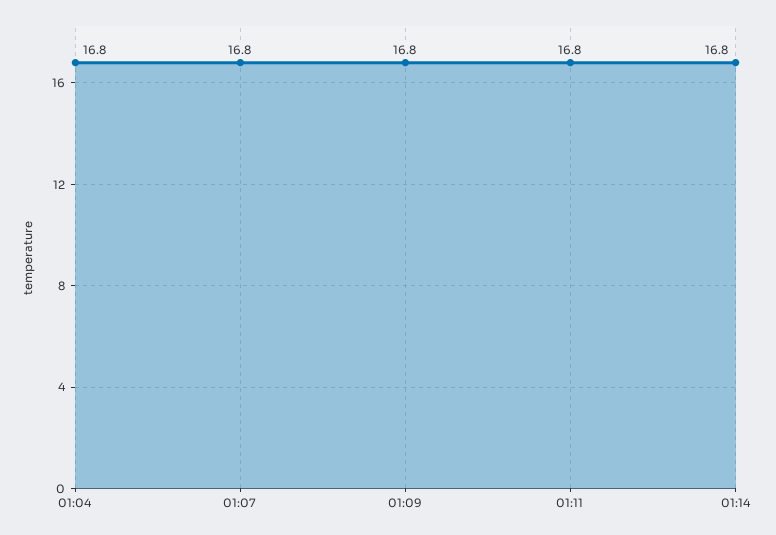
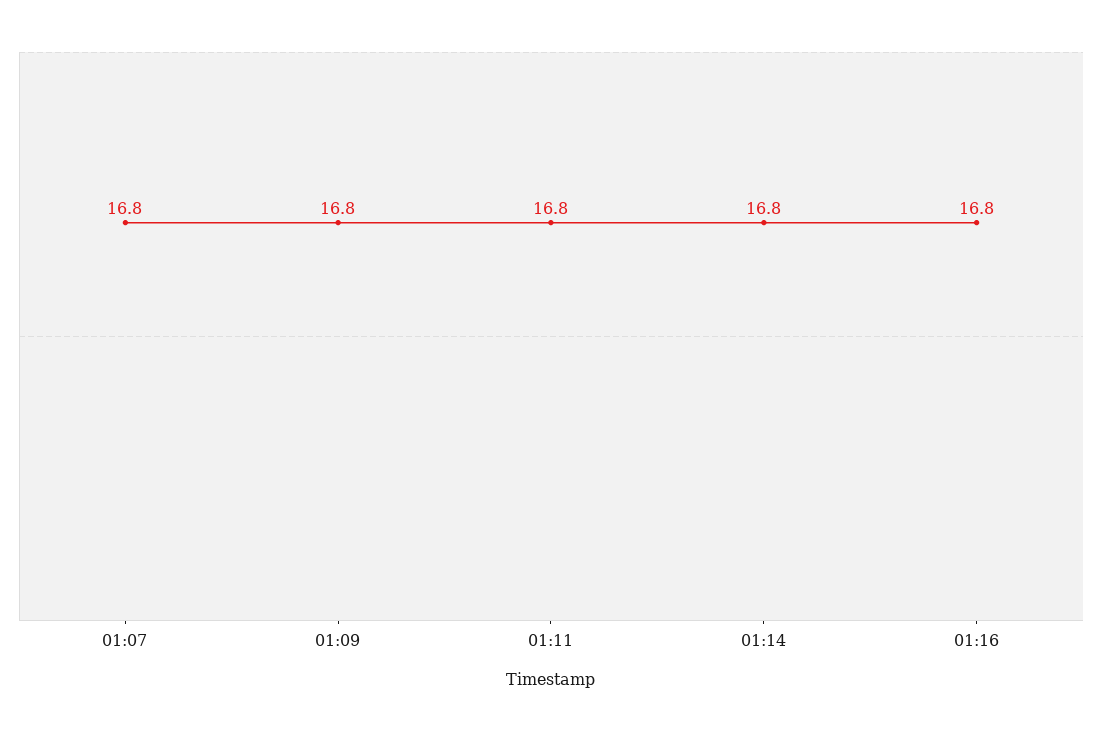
01:04: 16.8 -> none
01:16: none -> 16.8

